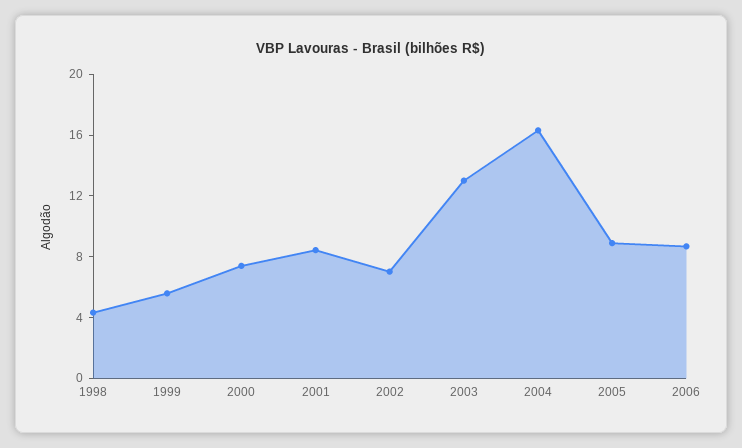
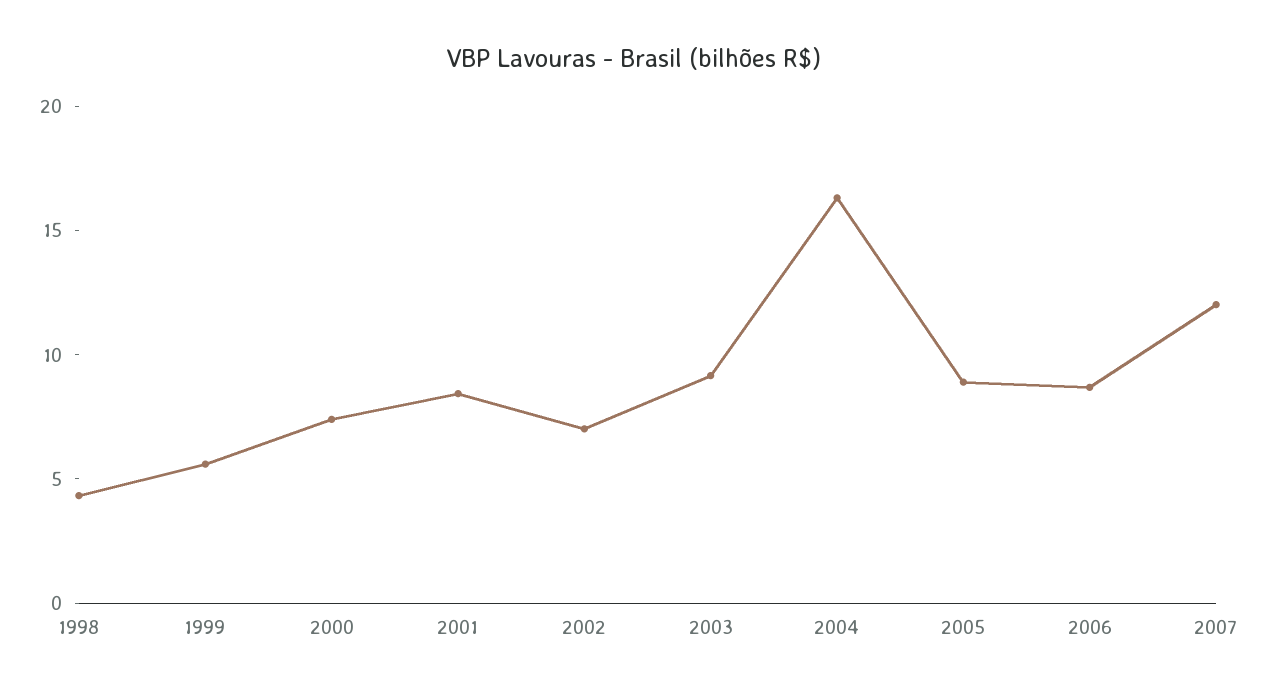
2003: 13 -> 9
2007: none -> 12

